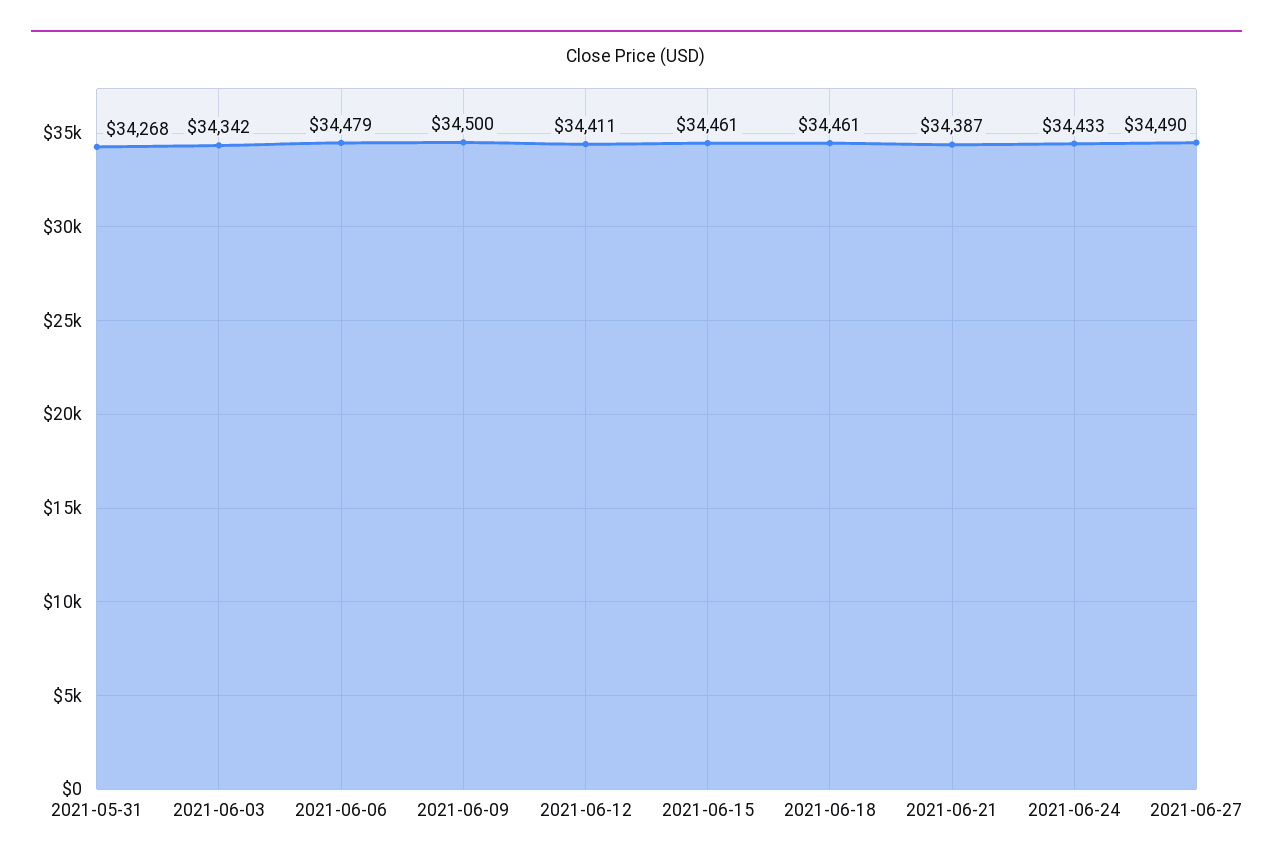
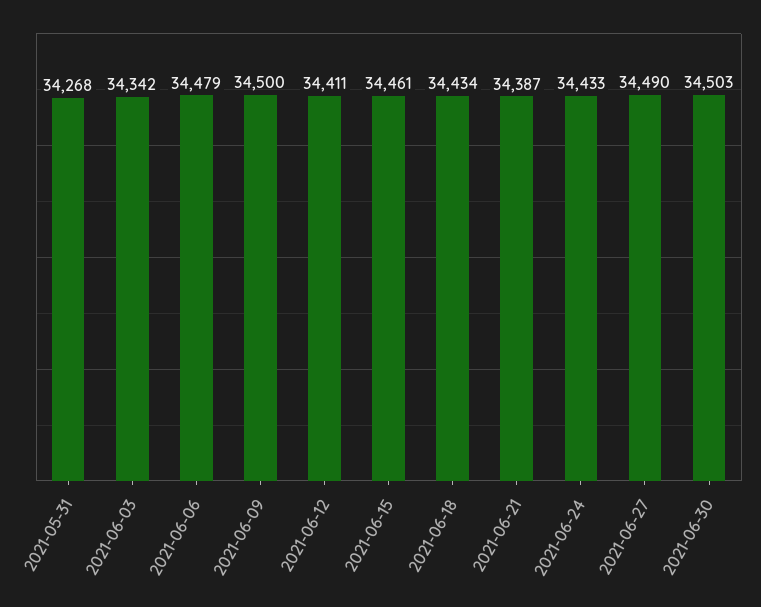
2021-06-18: 34461 -> 34434
2021-06-30: none -> 34503

